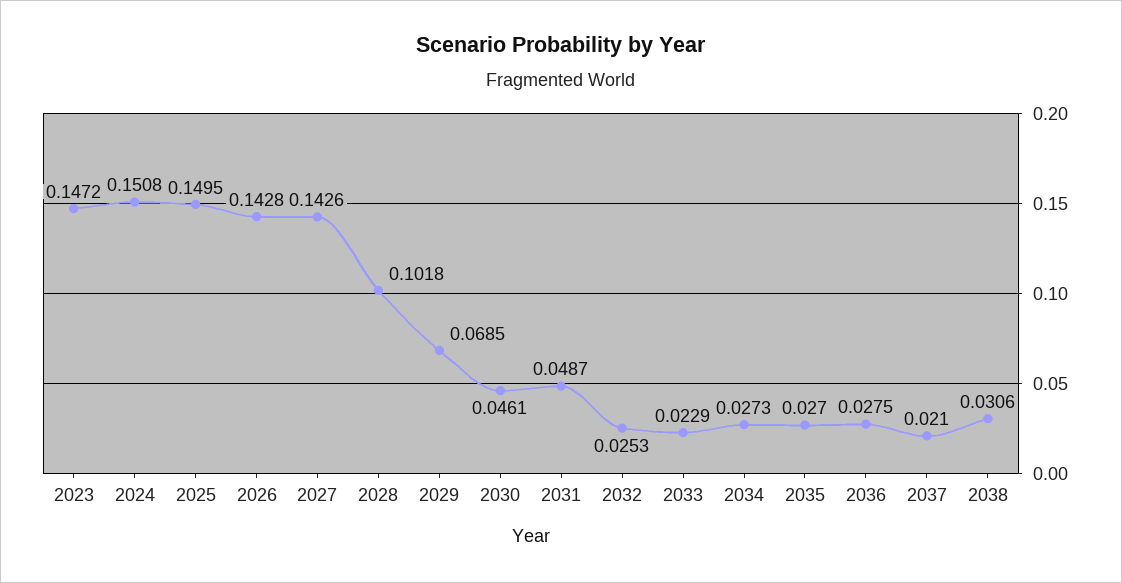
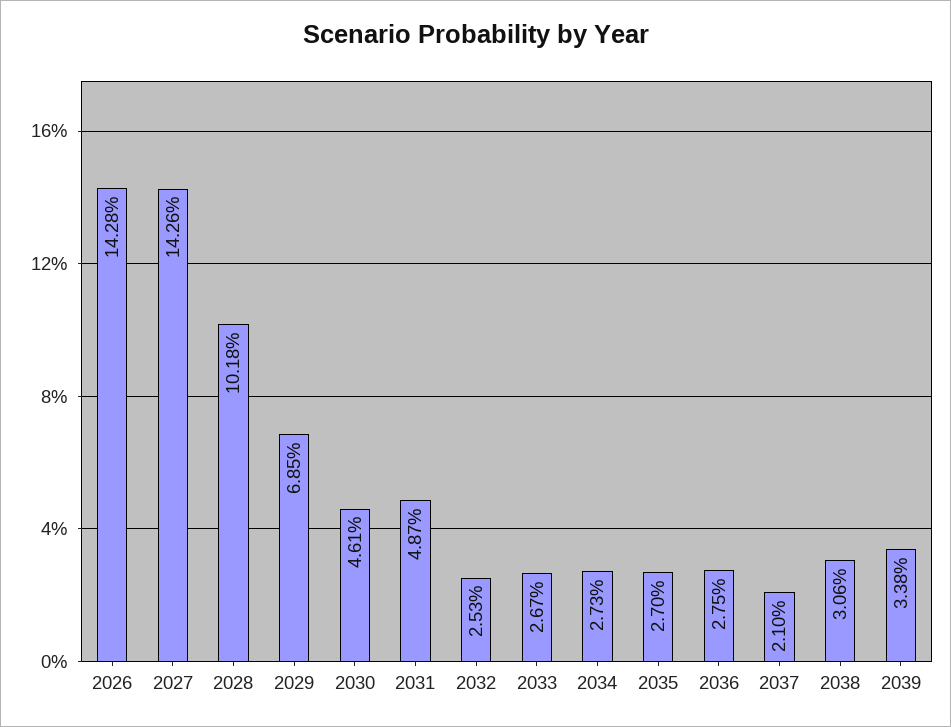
2023: 0.1472 -> none
2024: 0.1508 -> none
2025: 0.1495 -> none
2033: 0.0229 -> 0.0267
2039: none -> 0.0338

